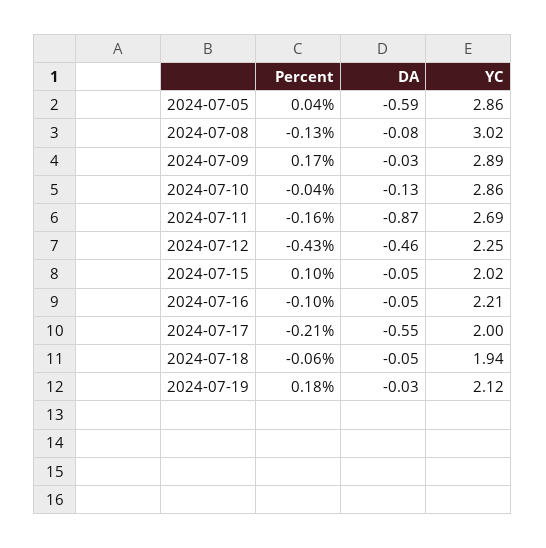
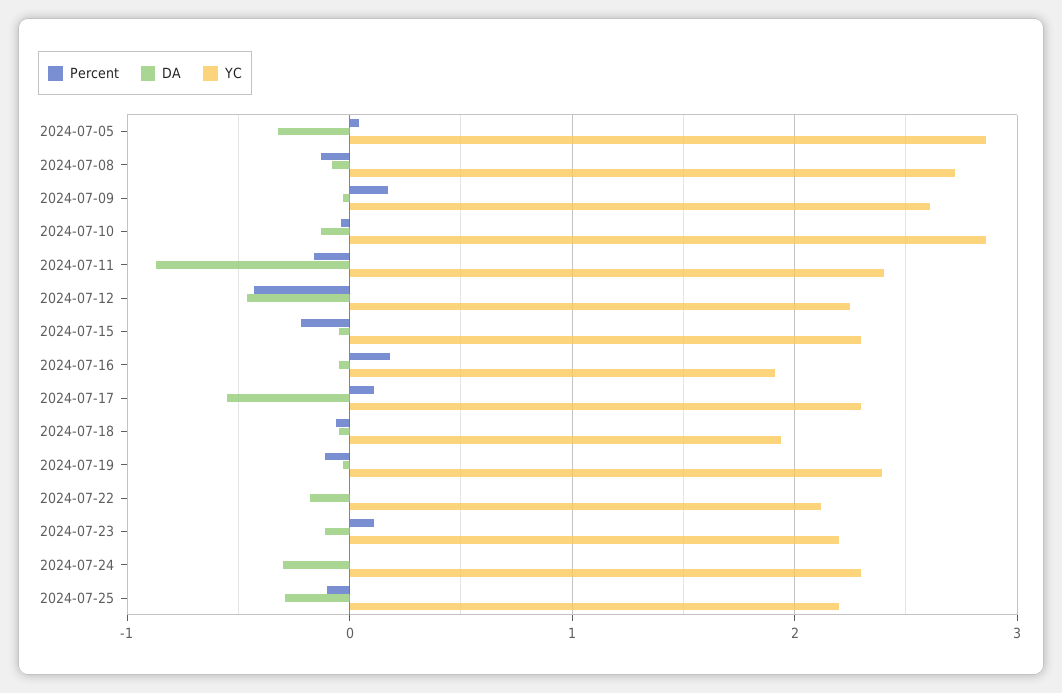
DA, 2024-07-05: -0.59 -> -0.3
YC, 2024-07-08: 3.02 -> 2.7
YC, 2024-07-09: 2.89 -> 2.6
YC, 2024-07-11: 2.69 -> 2.4
Percent, 2024-07-15: 0.1 -> -0.2
YC, 2024-07-15: 2.02 -> 2.3
Percent, 2024-07-16: -0.1 -> 0.2
YC, 2024-07-16: 2.21 -> 1.9
Percent, 2024-07-17: -0.21 -> 0.1
YC, 2024-07-17: 2 -> 2.3
Percent, 2024-07-19: 0.18 -> -0.1
YC, 2024-07-19: 2.12 -> 2.4
Percent, 2024-07-22: none -> 0
DA, 2024-07-22: none -> -0.2
YC, 2024-07-22: none -> 2.1
Percent, 2024-07-23: none -> 0.1
DA, 2024-07-23: none -> -0.1
YC, 2024-07-23: none -> 2.2
Percent, 2024-07-24: none -> 0
DA, 2024-07-24: none -> -0.3
YC, 2024-07-24: none -> 2.3
Percent, 2024-07-25: none -> -0.1
DA, 2024-07-25: none -> -0.3
YC, 2024-07-25: none -> 2.2

